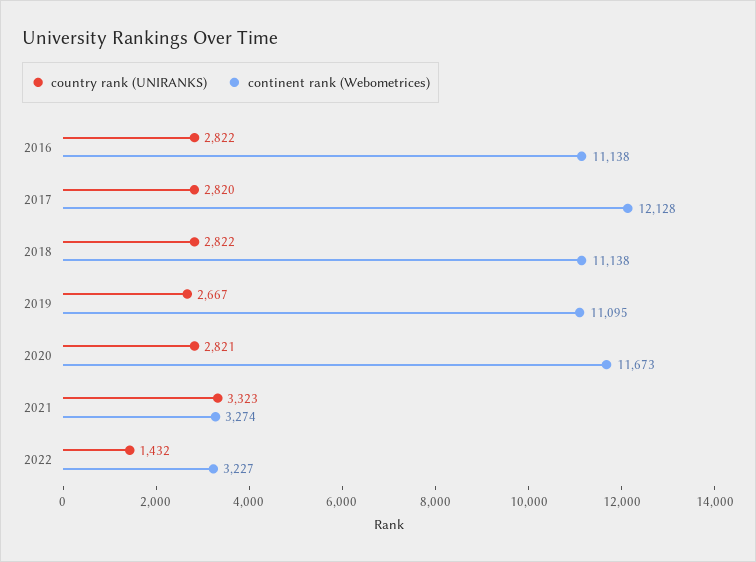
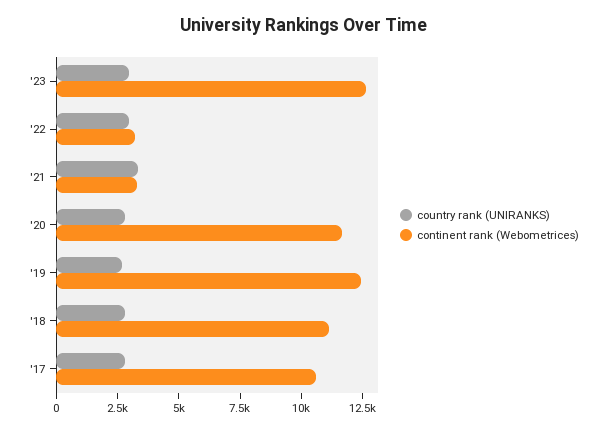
country rank (UNIRANKS), 2016: 2822 -> none
continent rank (Webometrices), 2016: 11138 -> none
continent rank (Webometrices), 2017: 12128 -> 10500
continent rank (Webometrices), 2019: 11095 -> 12500
country rank (UNIRANKS), 2022: 1432 -> 3000
country rank (UNIRANKS), '23: none -> 3000
continent rank (Webometrices), '23: none -> 12500

